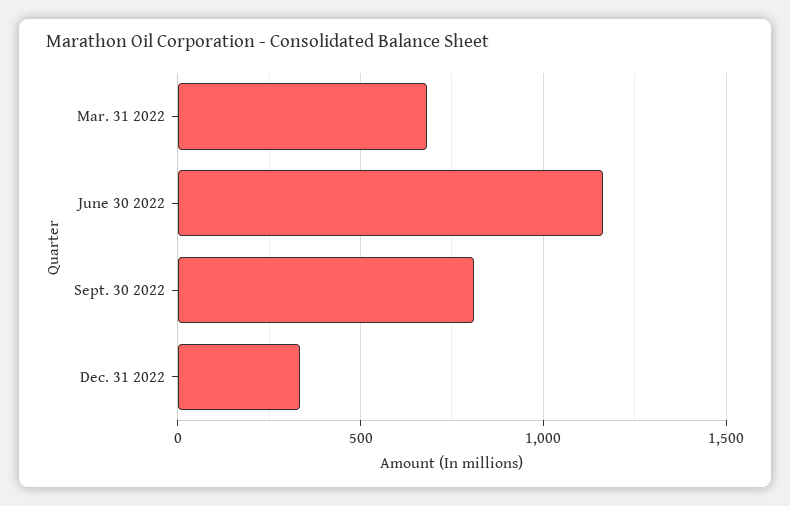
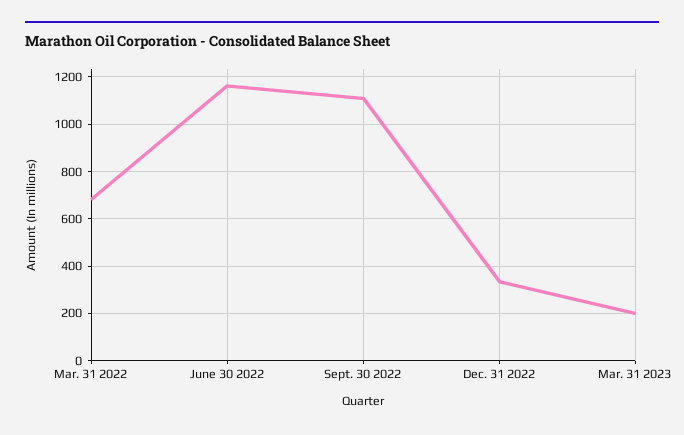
Sept. 30 2022: 800 -> 1100
Mar. 31 2023: none -> 200

